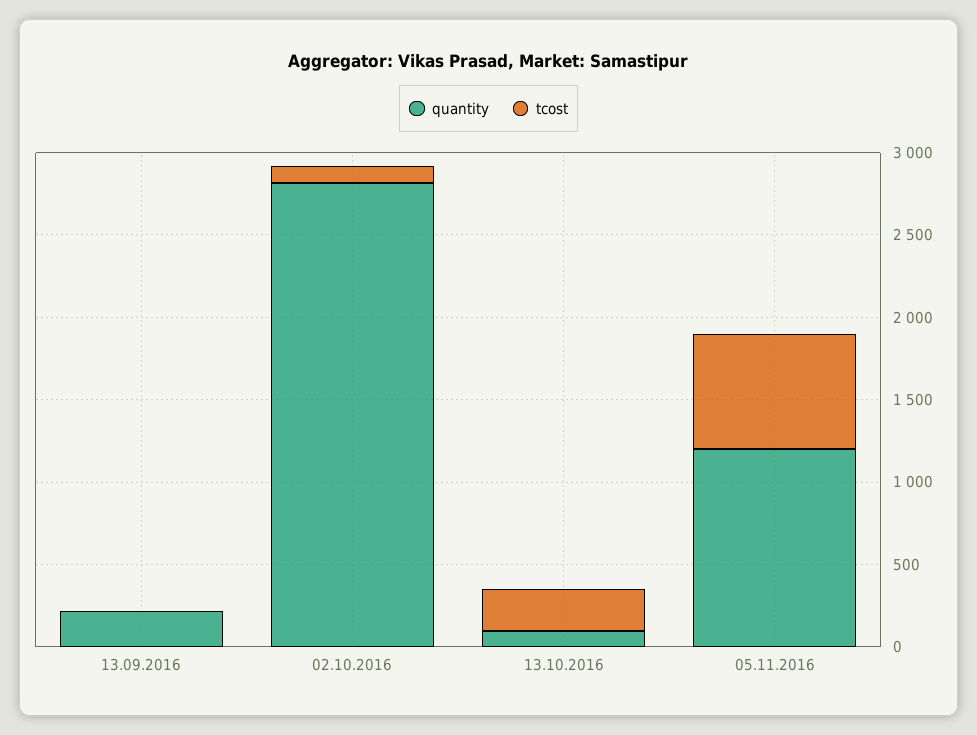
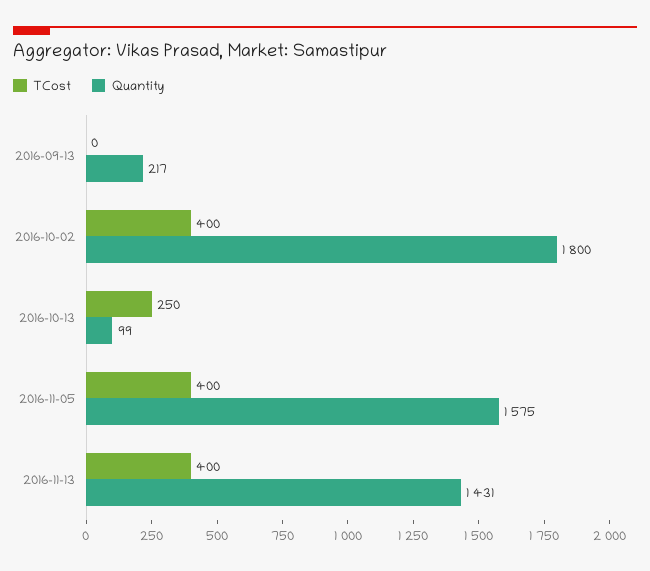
quantity, 02.10.2016: 2800 -> 1800
tcost, 02.10.2016: 100 -> 400
quantity, 05.11.2016: 1200 -> 1575
tcost, 05.11.2016: 700 -> 400
tcost, 2016-11-13: none -> 400
quantity, 2016-11-13: none -> 1431

